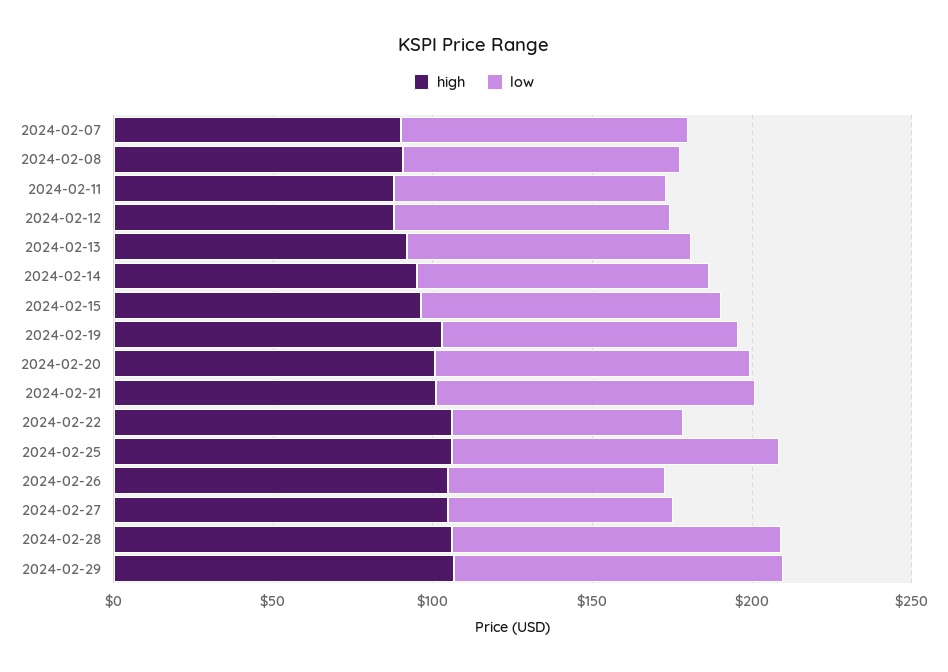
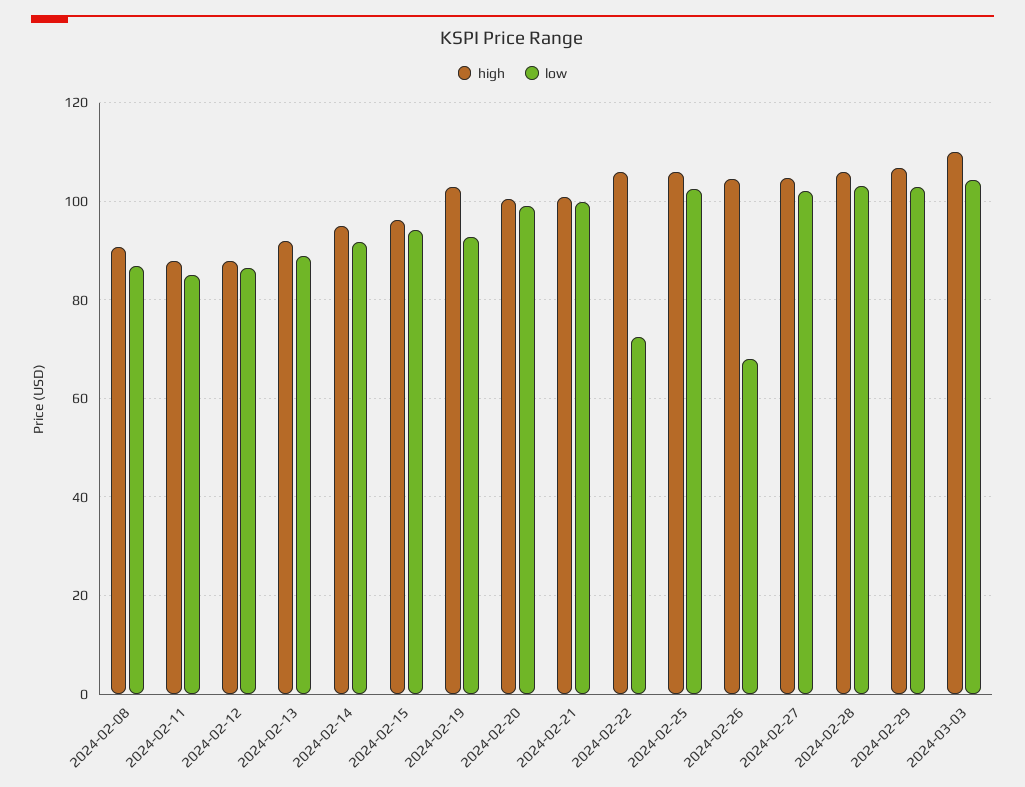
high, 2024-02-07: 90 -> none
low, 2024-02-07: 90 -> none
low, 2024-02-27: 70 -> 102
high, 2024-03-03: none -> 110
low, 2024-03-03: none -> 104

